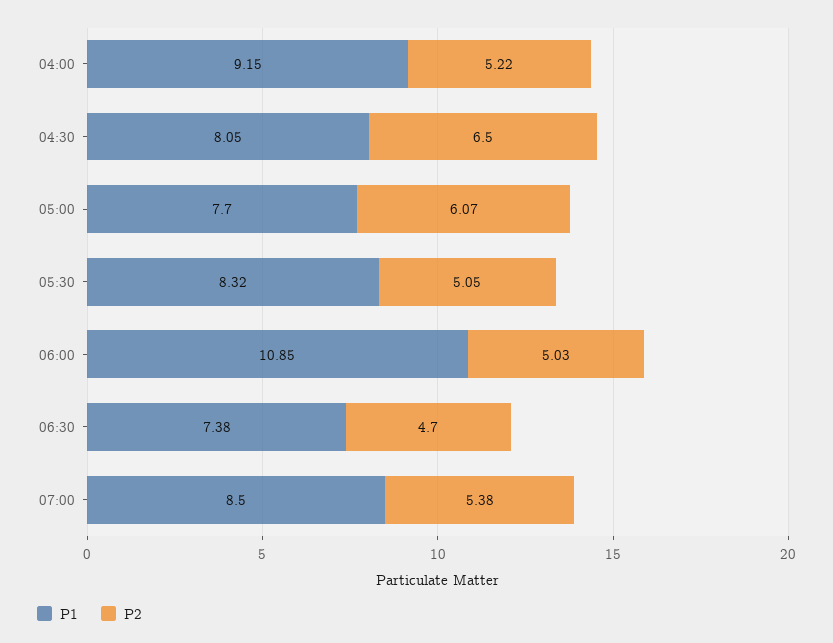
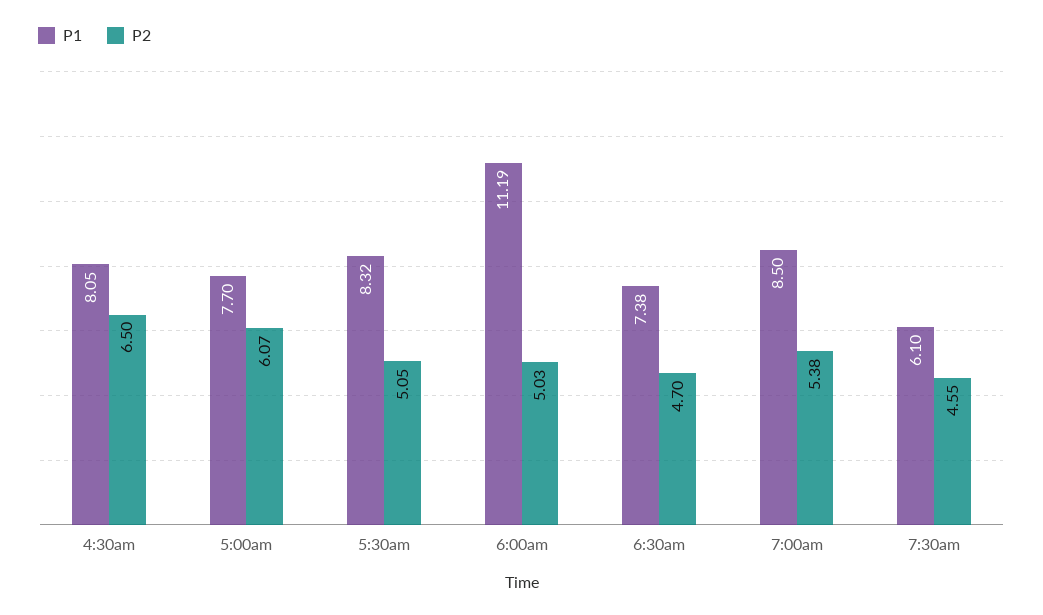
P1, 04:00: 9.15 -> none
P2, 04:00: 5.22 -> none
P1, 06:00: 10.85 -> 11.19
P1, 7:30am: none -> 6.1
P2, 7:30am: none -> 4.55

